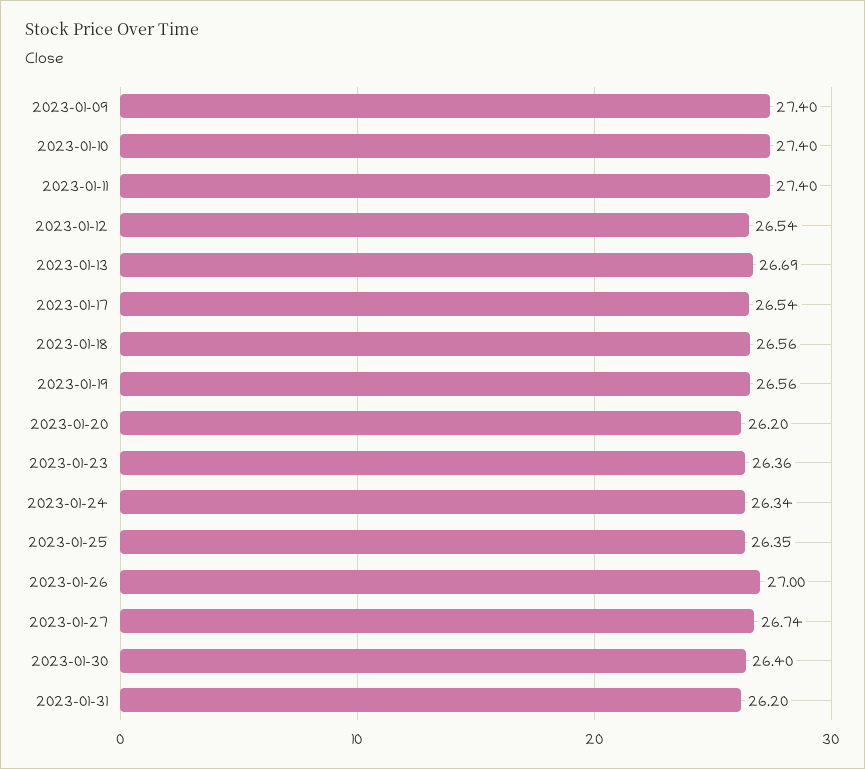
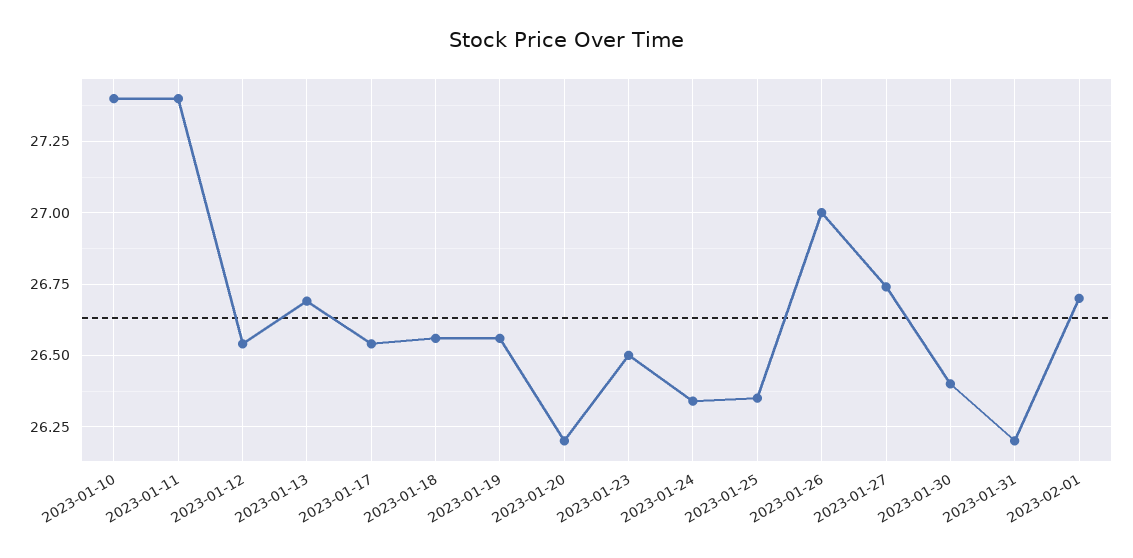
2023-01-09: 27.4 -> none
2023-01-23: 26.36 -> 26.5
2023-02-01: none -> 26.7

